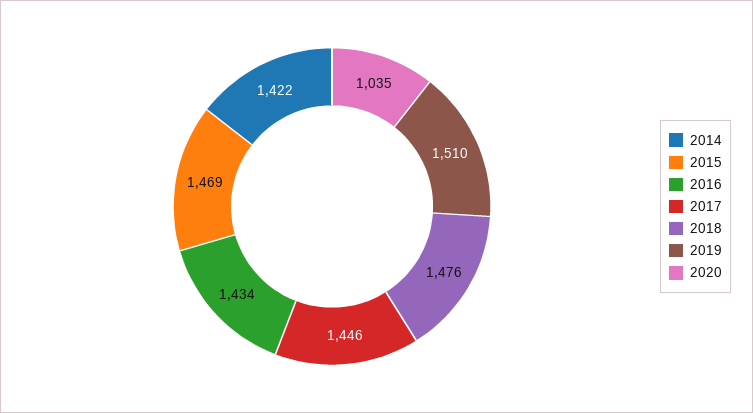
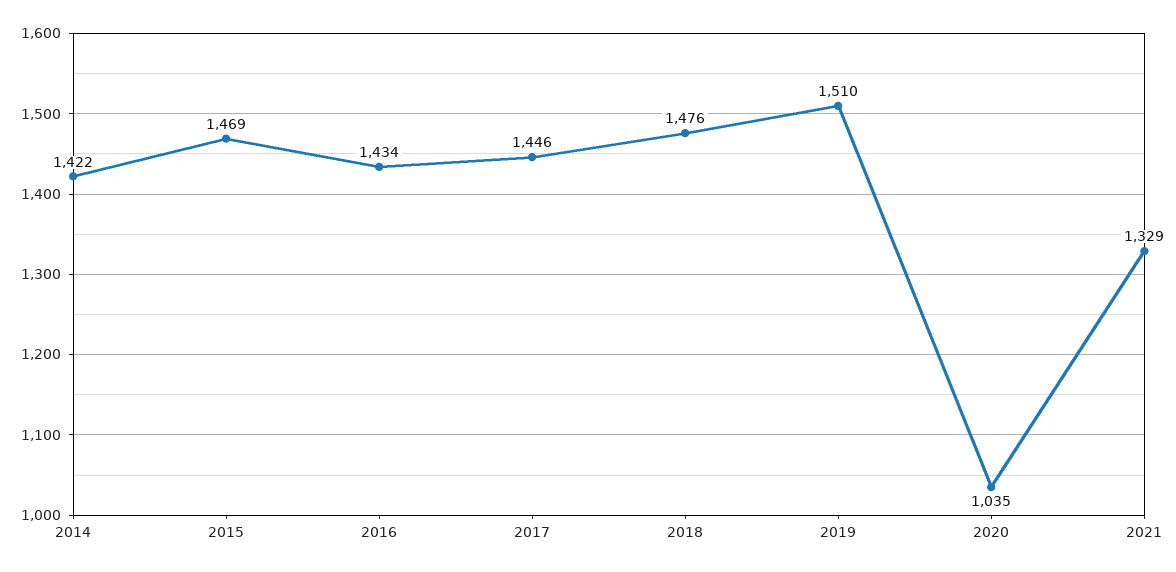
2021: none -> 1329

